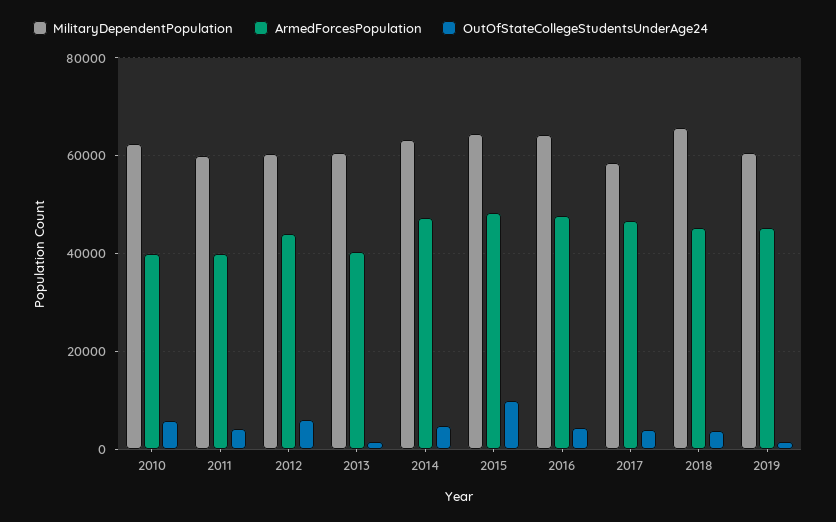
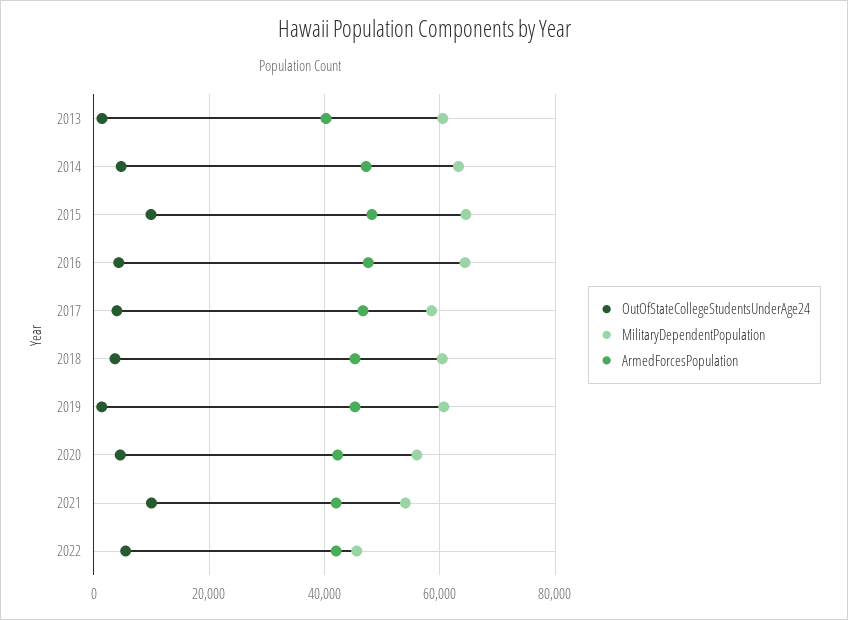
MilitaryDependentPopulation, 2010: 62000 -> none
ArmedForcesPopulation, 2010: 40000 -> none
OutOfStateCollegeStudentsUnderAge24, 2010: 6000 -> none
MilitaryDependentPopulation, 2011: 60000 -> none
ArmedForcesPopulation, 2011: 40000 -> none
OutOfStateCollegeStudentsUnderAge24, 2011: 4000 -> none
MilitaryDependentPopulation, 2012: 60000 -> none
ArmedForcesPopulation, 2012: 44000 -> none
OutOfStateCollegeStudentsUnderAge24, 2012: 6000 -> none
MilitaryDependentPopulation, 2018: 66000 -> 60000
OutOfStateCollegeStudentsUnderAge24, 2020: none -> 4000
MilitaryDependentPopulation, 2020: none -> 56000
ArmedForcesPopulation, 2020: none -> 42000
OutOfStateCollegeStudentsUnderAge24, 2021: none -> 10000
MilitaryDependentPopulation, 2021: none -> 54000
ArmedForcesPopulation, 2021: none -> 42000
OutOfStateCollegeStudentsUnderAge24, 2022: none -> 6000
MilitaryDependentPopulation, 2022: none -> 46000
ArmedForcesPopulation, 2022: none -> 42000

